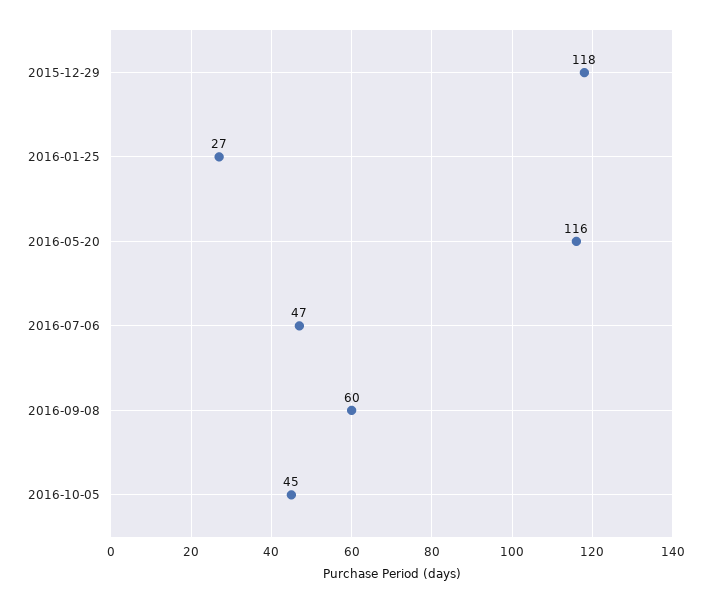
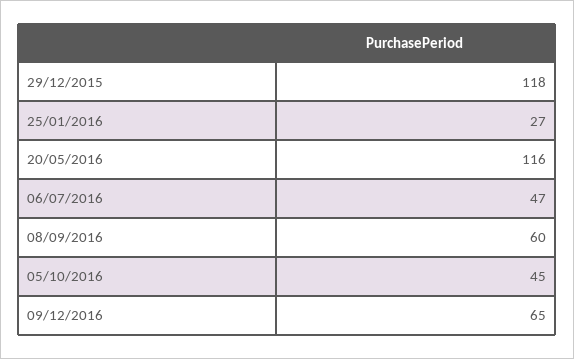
09/12/2016: none -> 65

